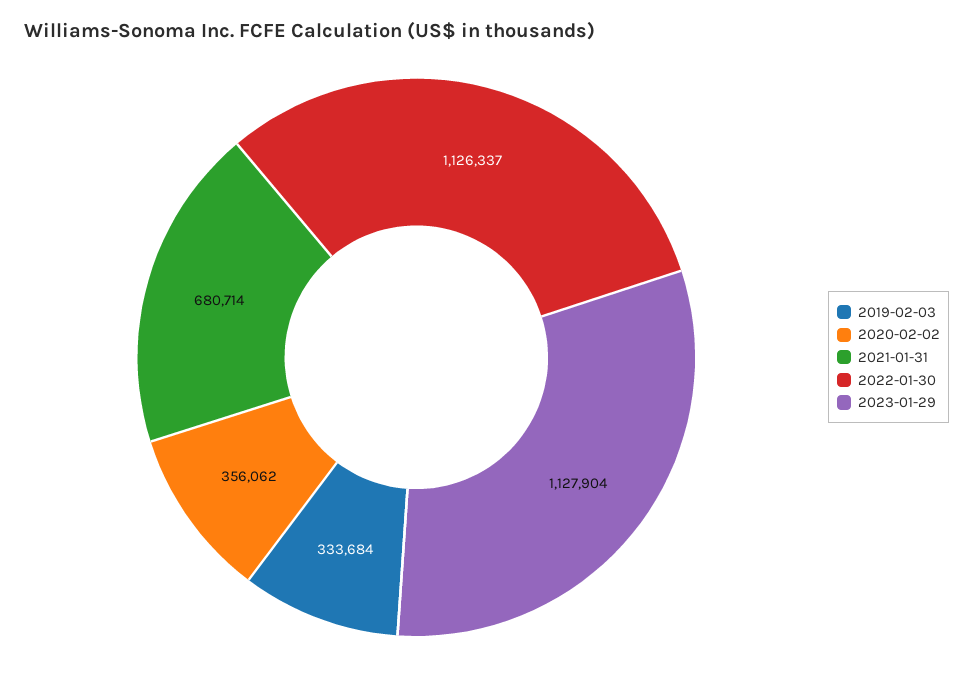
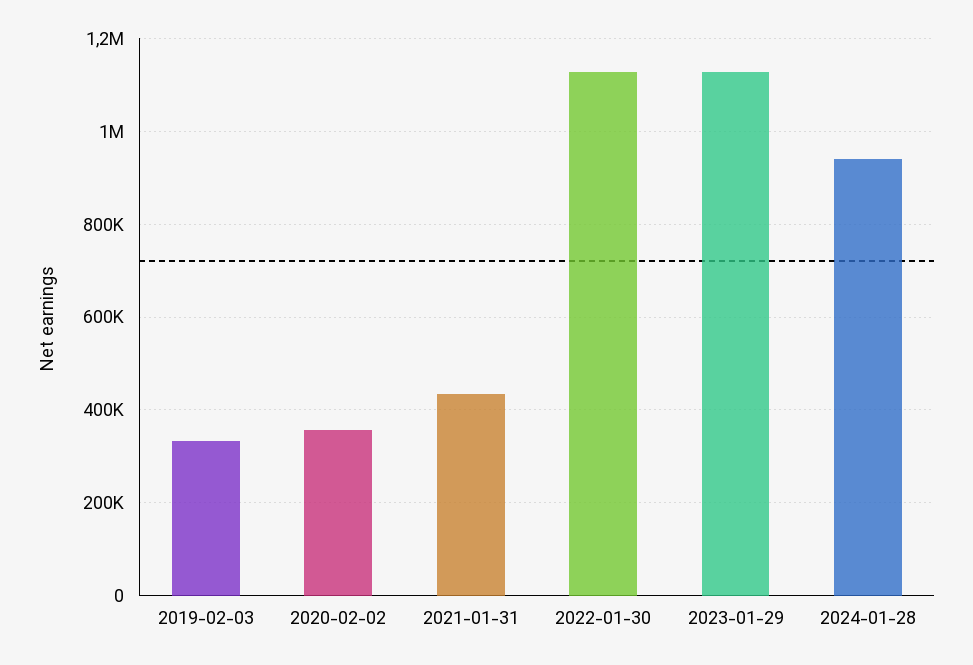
2021-01-31: 680714 -> 440000
2024-01-28: none -> 940000

